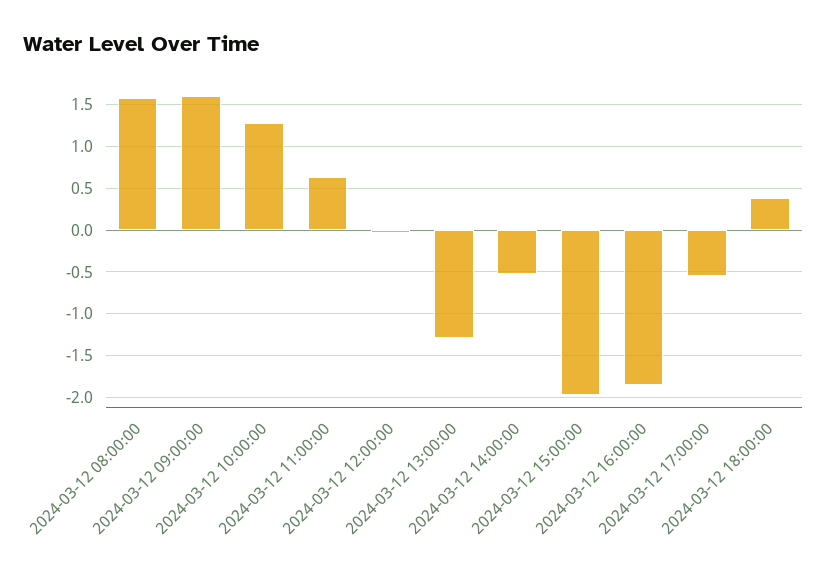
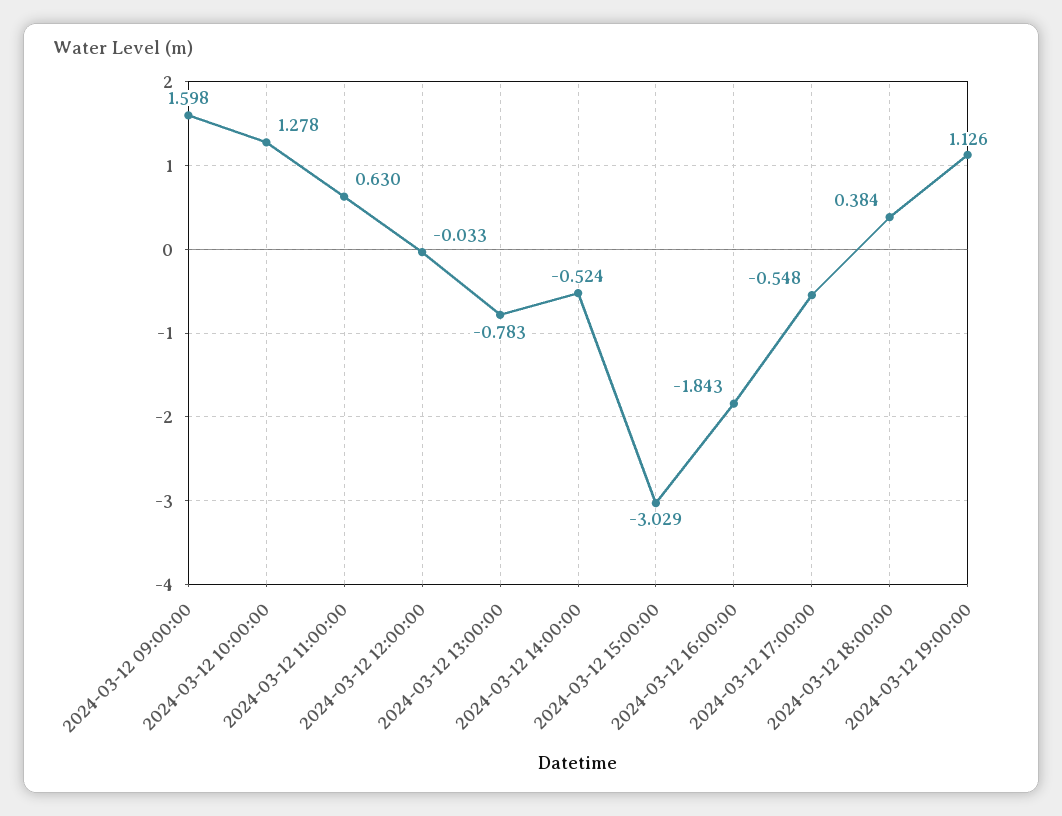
2024-03-12 08:00:00: 1.6 -> none
2024-03-12 13:00:00: -1.3 -> -0.783
2024-03-12 15:00:00: -2 -> -3.029
2024-03-12 19:00:00: none -> 1.126

